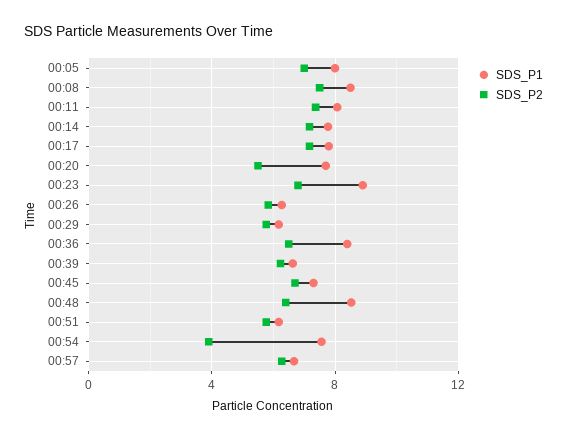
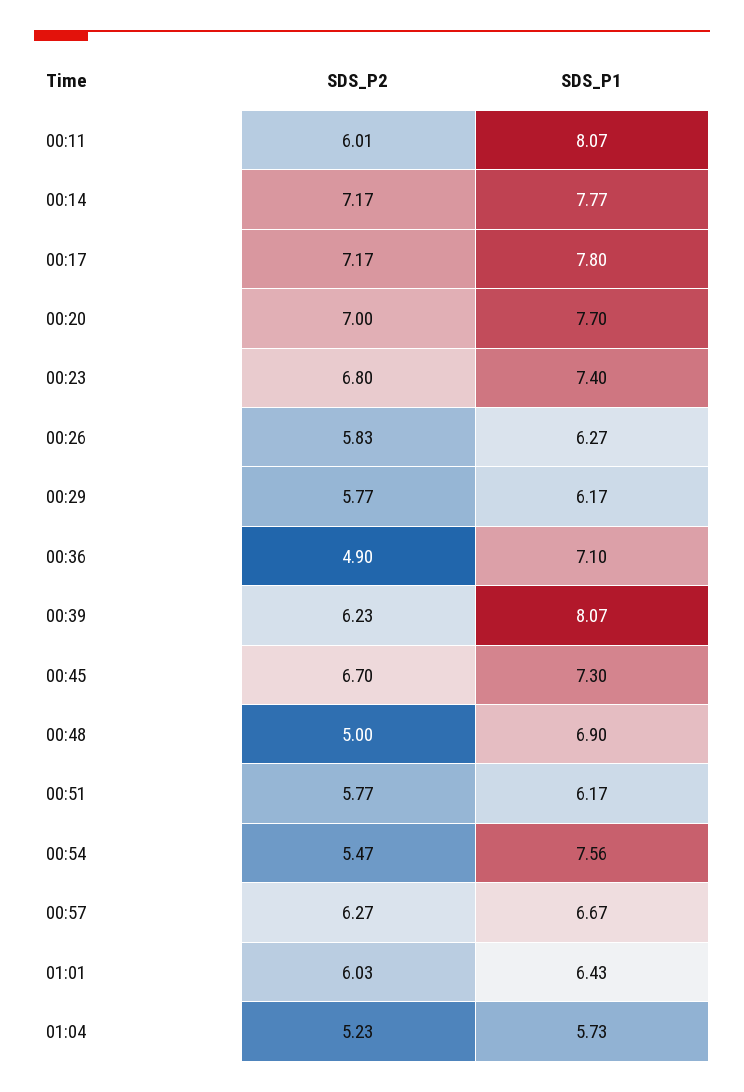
SDS_P1, 00:05: 8 -> none
SDS_P2, 00:05: 7 -> none
SDS_P1, 00:08: 8.5 -> none
SDS_P2, 00:08: 7.5 -> none
SDS_P2, 00:11: 7.5 -> 6.01
SDS_P2, 00:20: 5.5 -> 7
SDS_P1, 00:23: 9 -> 7.4
SDS_P1, 00:36: 8.5 -> 7.1
SDS_P2, 00:36: 6.5 -> 4.9
SDS_P1, 00:39: 6.5 -> 8.07
SDS_P1, 00:48: 8.5 -> 6.9
SDS_P2, 00:48: 6.5 -> 5
SDS_P2, 00:54: 4 -> 5.47
SDS_P2, 01:01: none -> 6.03
SDS_P1, 01:01: none -> 6.43
SDS_P2, 01:04: none -> 5.23
SDS_P1, 01:04: none -> 5.73

